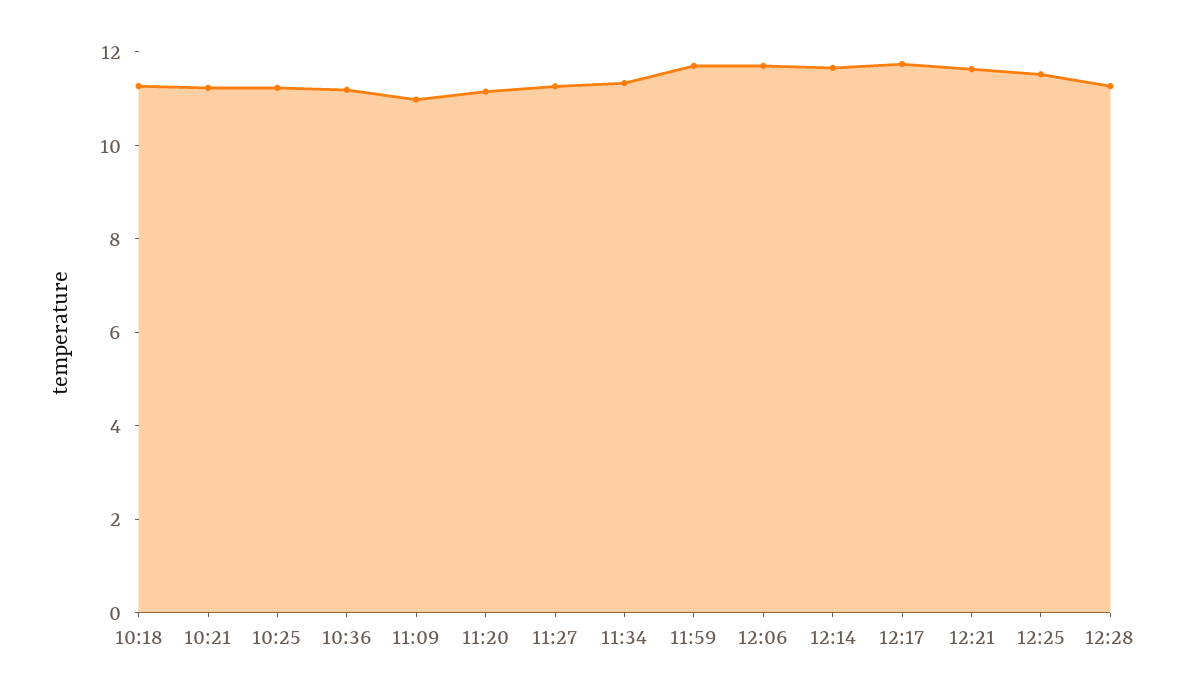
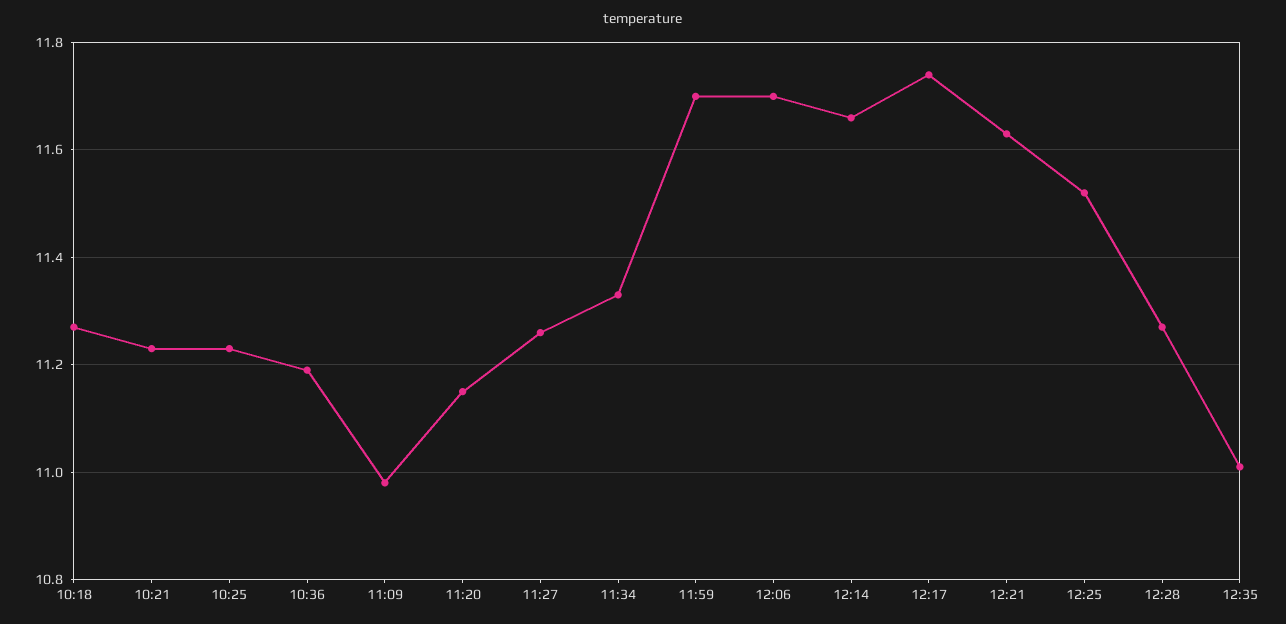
12:35: none -> 11

